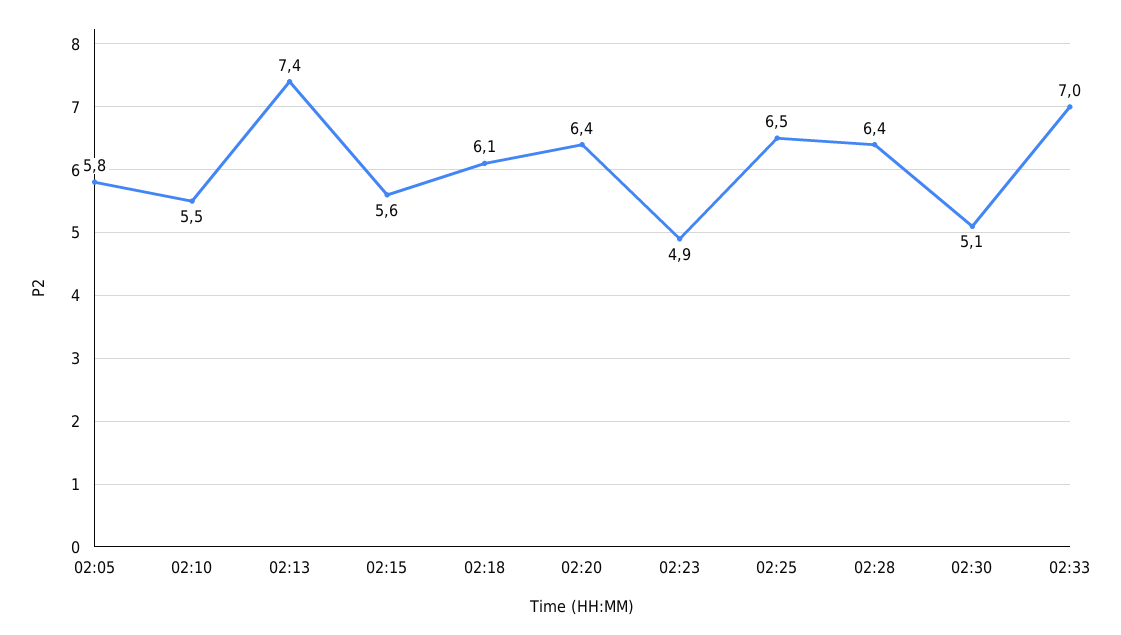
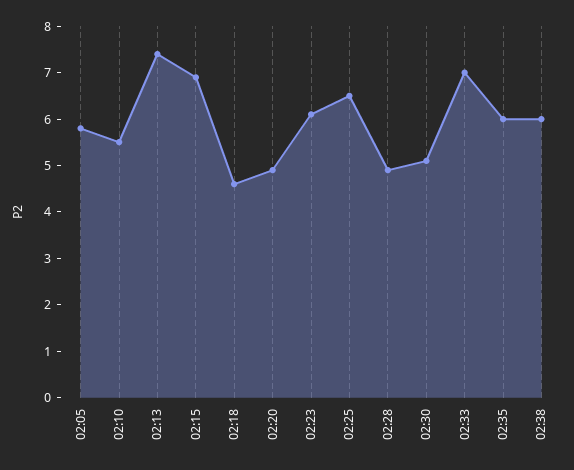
02:15: 5.6 -> 7
02:18: 6.1 -> 4.5
02:20: 6.4 -> 5
02:23: 4.9 -> 6
02:28: 6.4 -> 5
02:35: none -> 6
02:38: none -> 6

